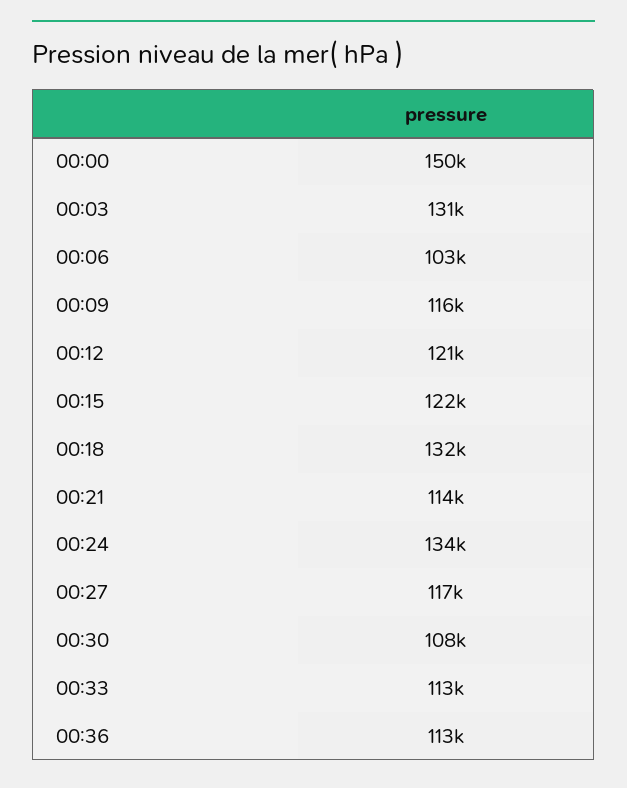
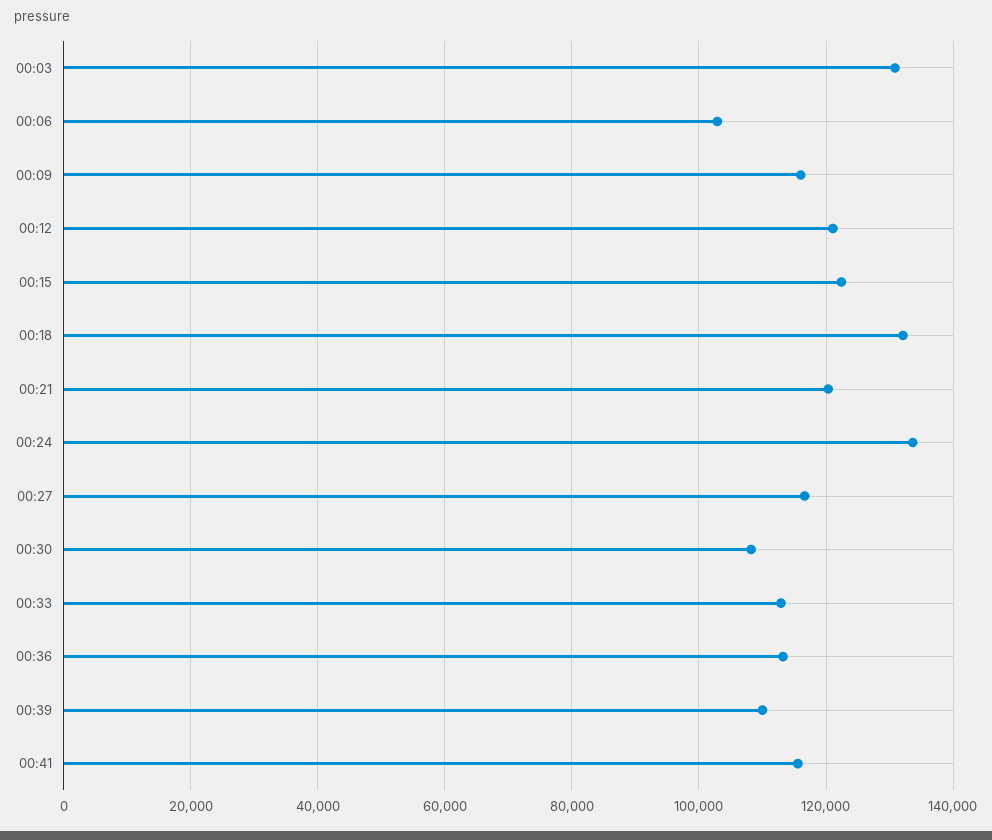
00:00: 150000 -> none
00:21: 114000 -> 120000
00:39: none -> 110000
00:41: none -> 116000

